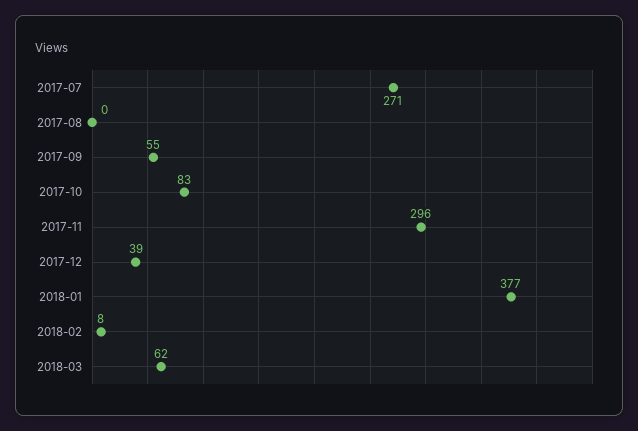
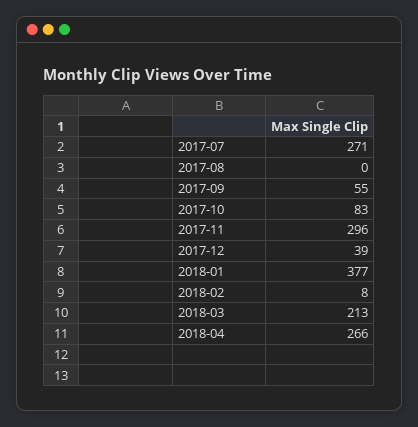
2018-03: 62 -> 213
2018-04: none -> 266

